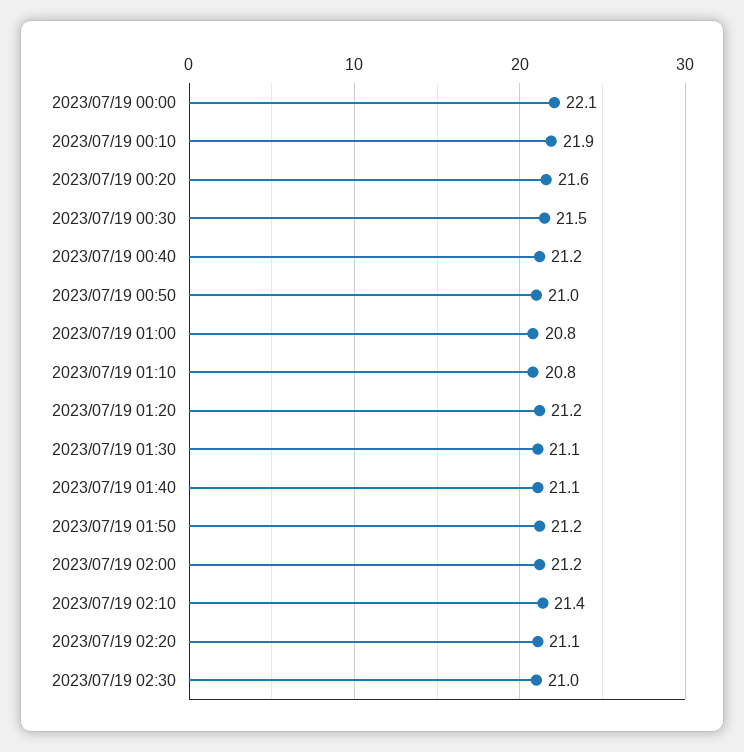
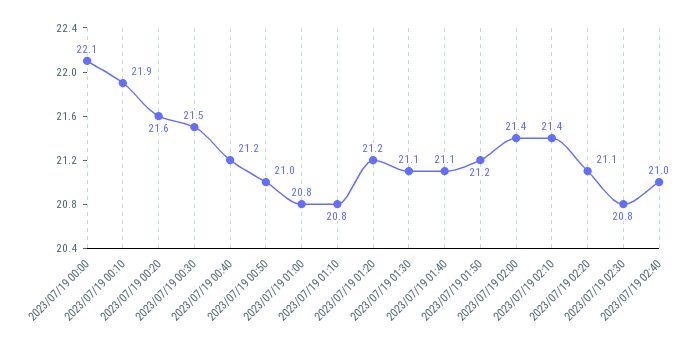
2023/07/19 02:00: 21.2 -> 21.4
2023/07/19 02:30: 21 -> 20.8
2023/07/19 02:40: none -> 21

